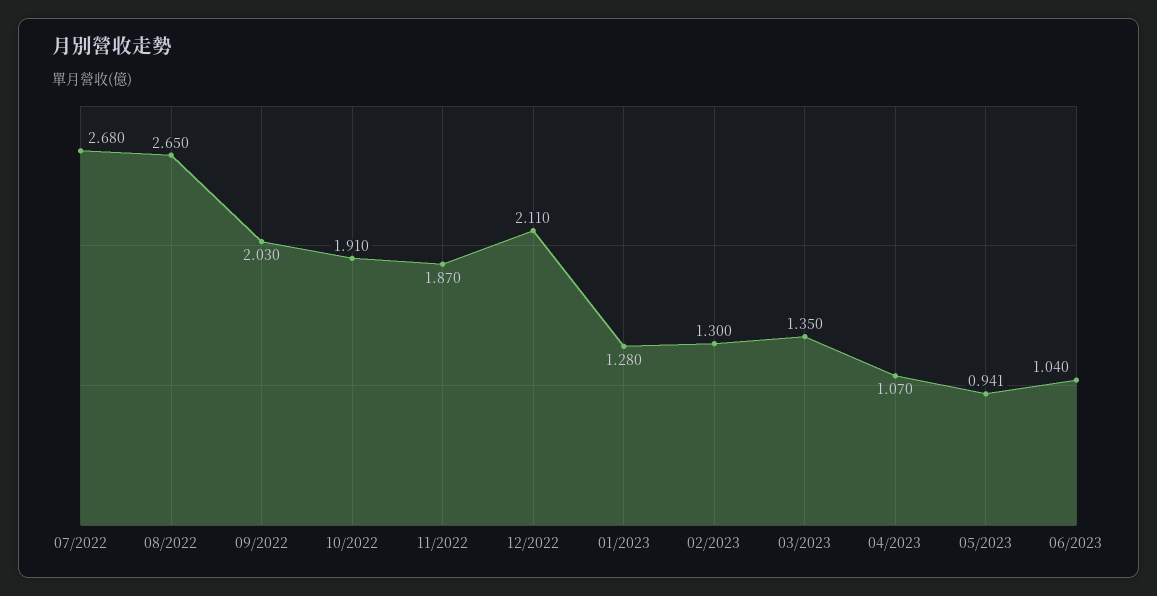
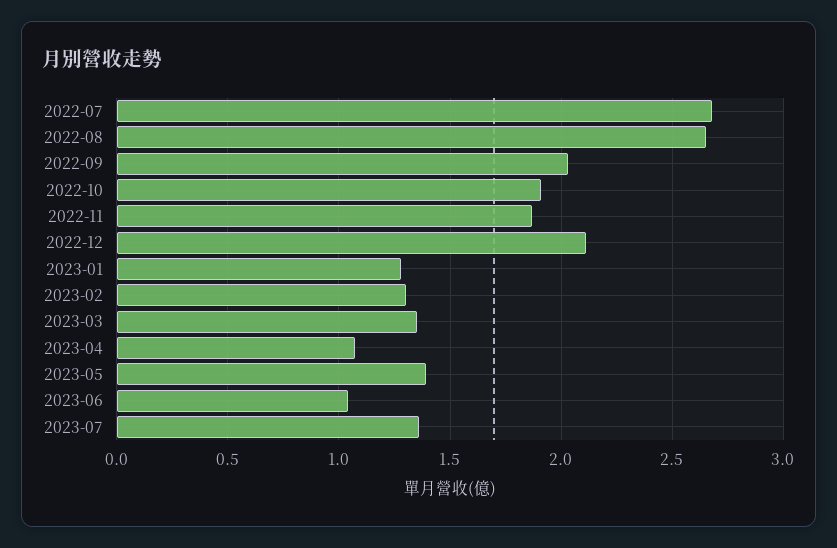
05/2023: 0.941 -> 1.4
2023-07: none -> 1.35

